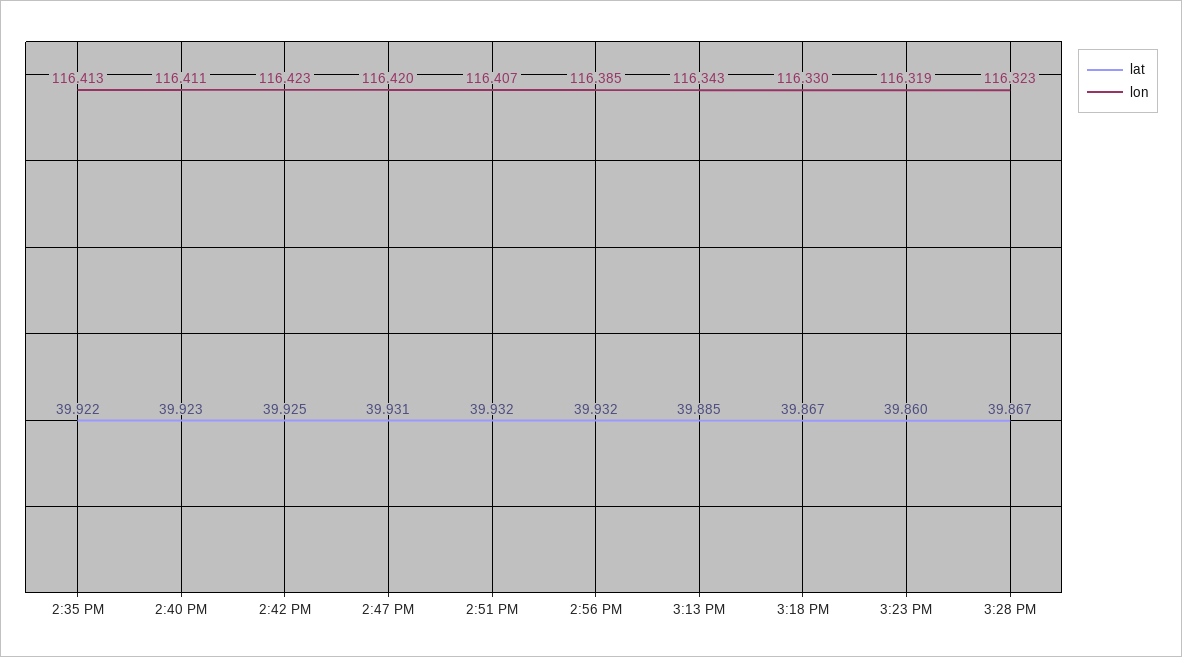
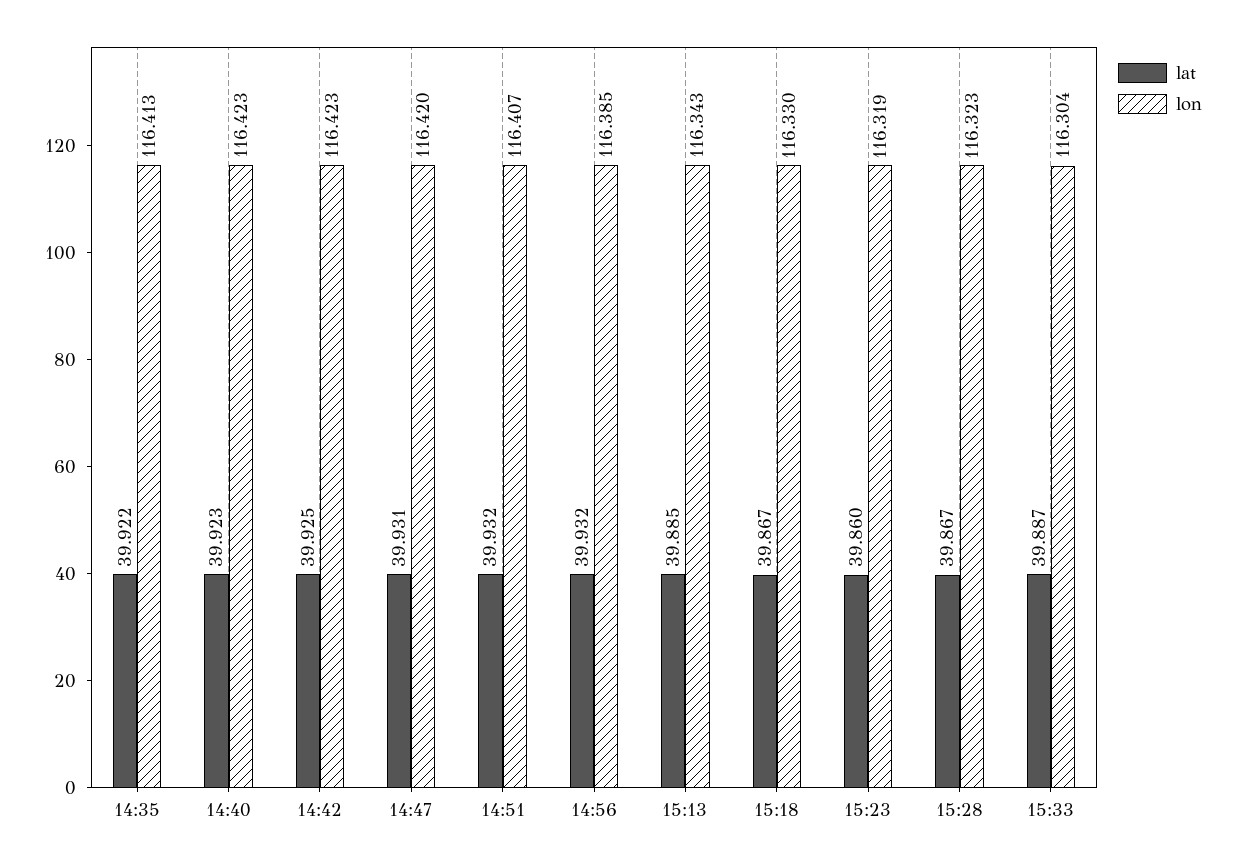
lon, 2:40 PM: 116.411 -> 116.423
lat, 15:33: none -> 39.887
lon, 15:33: none -> 116.304

